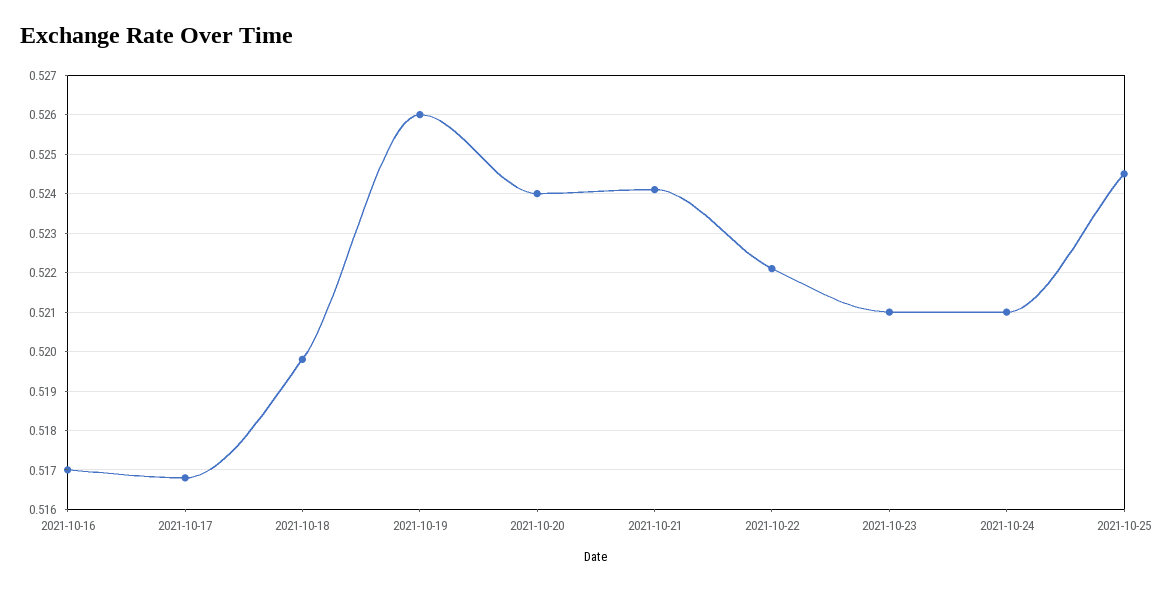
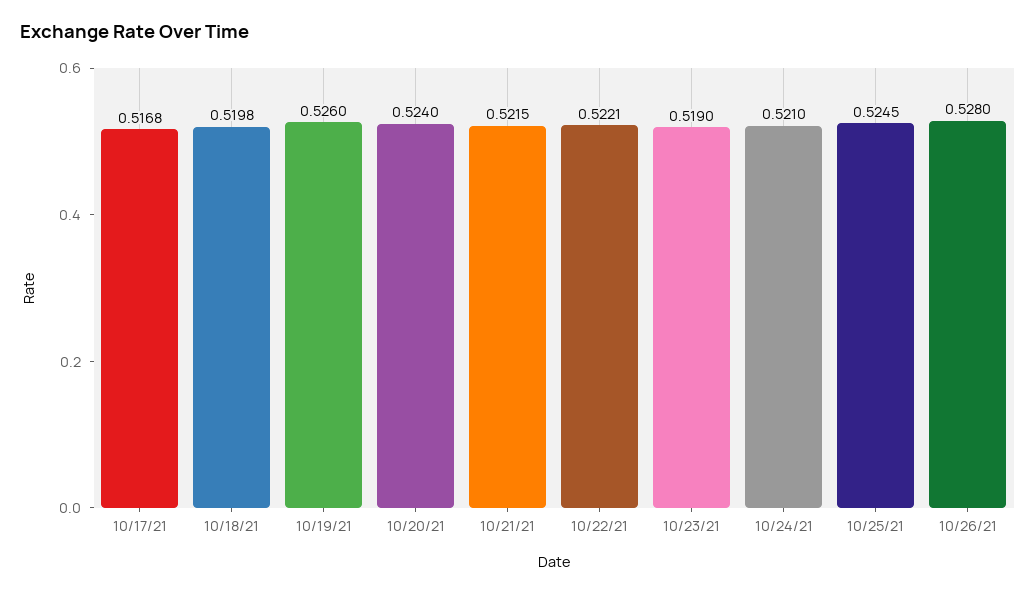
2021-10-16: 0.517 -> none
2021-10-21: 0.524 -> 0.5215
2021-10-23: 0.521 -> 0.519
10/26/21: none -> 0.528

